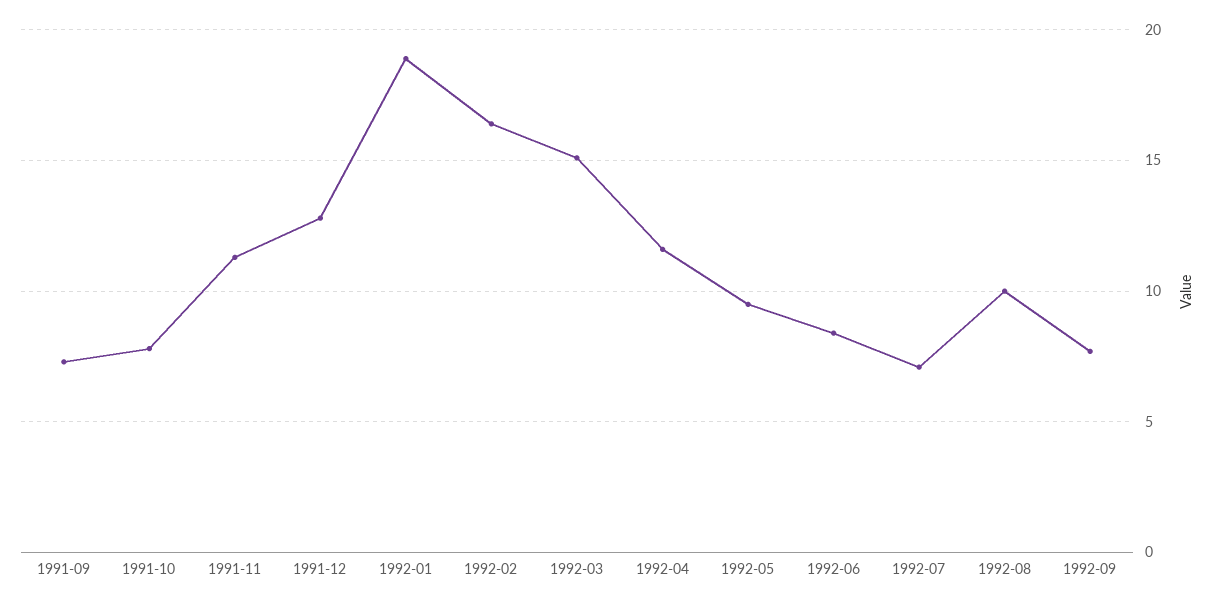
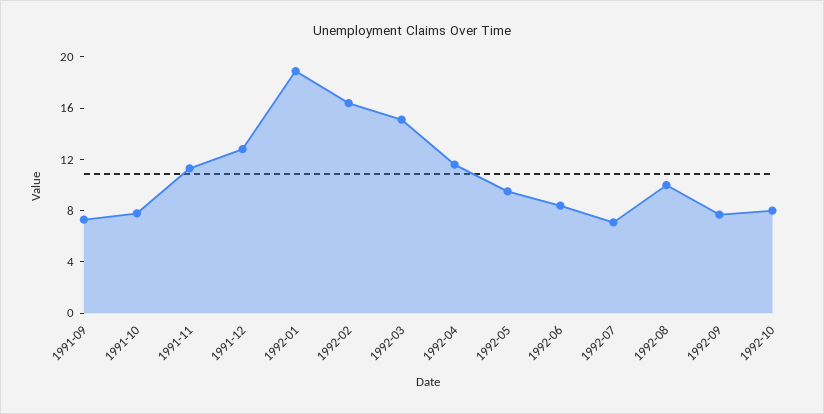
1992-10: none -> 8

